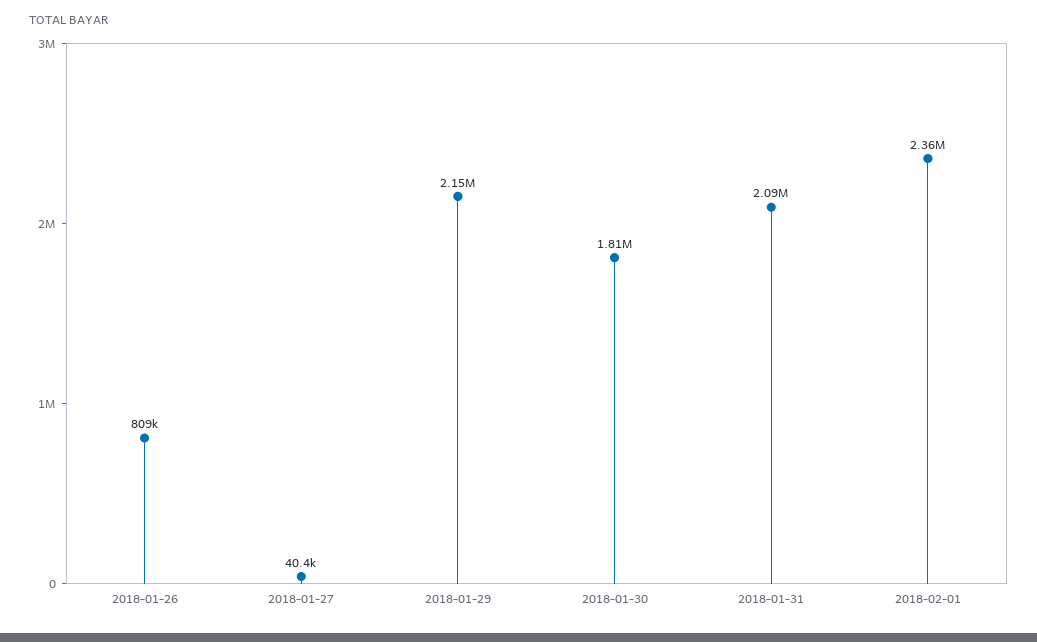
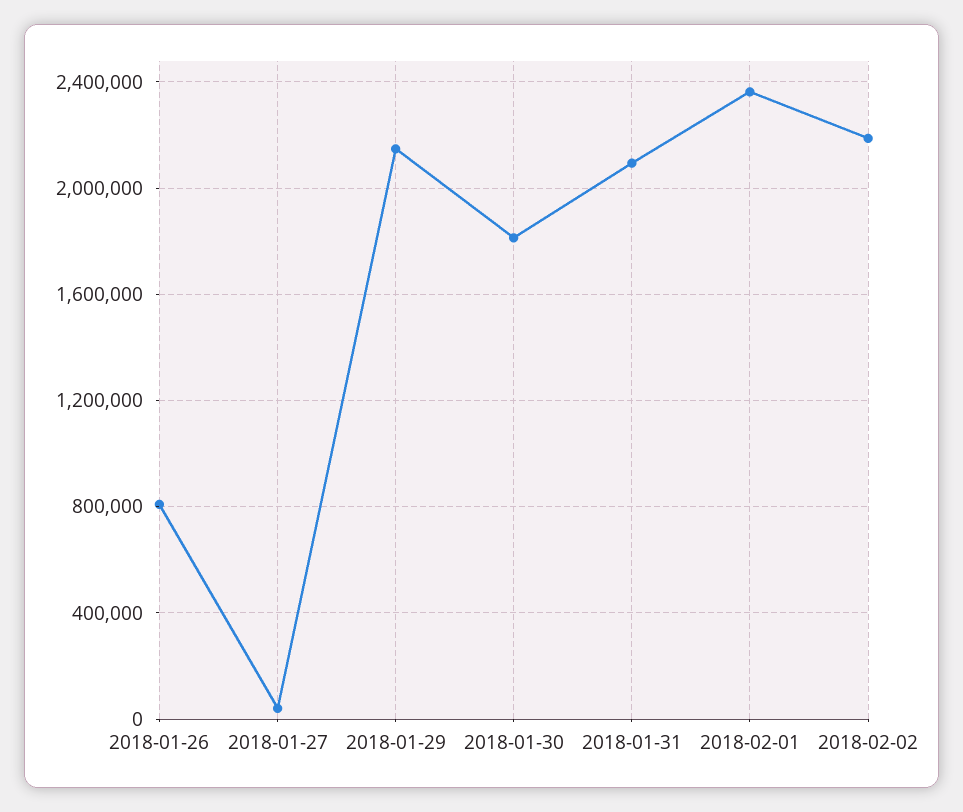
2018-02-02: none -> 2200000

